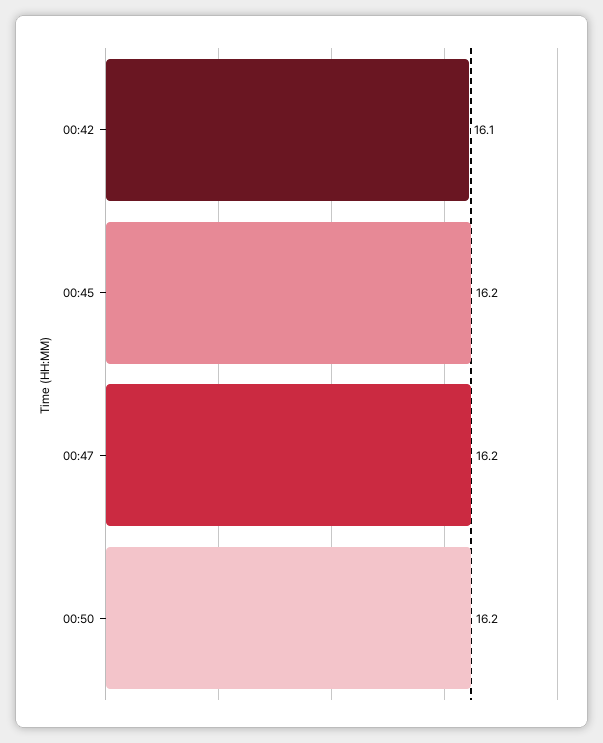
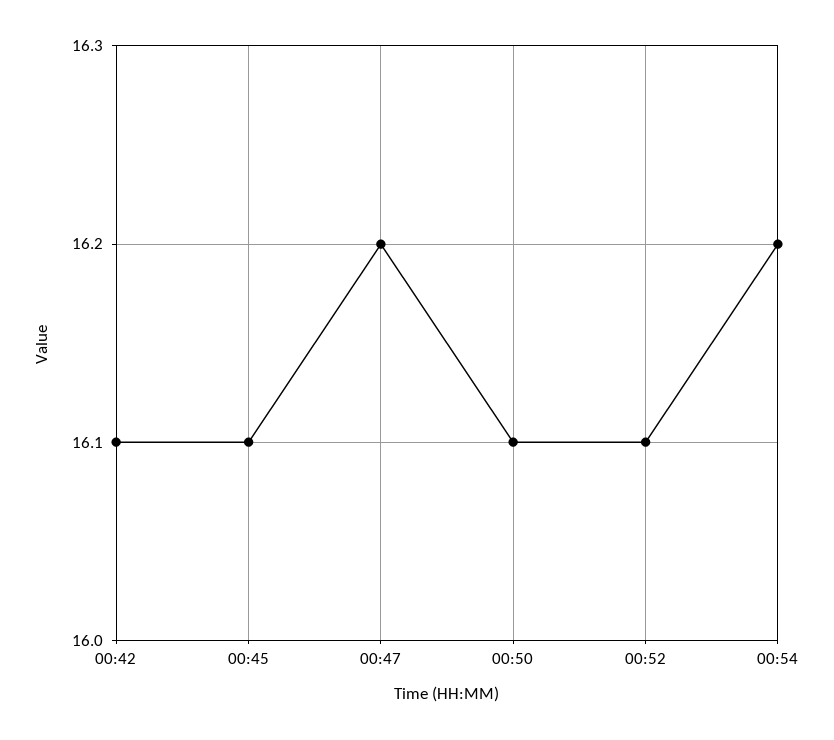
00:45: 16.2 -> 16.1
00:50: 16.2 -> 16.1
00:52: none -> 16.1
00:54: none -> 16.2

